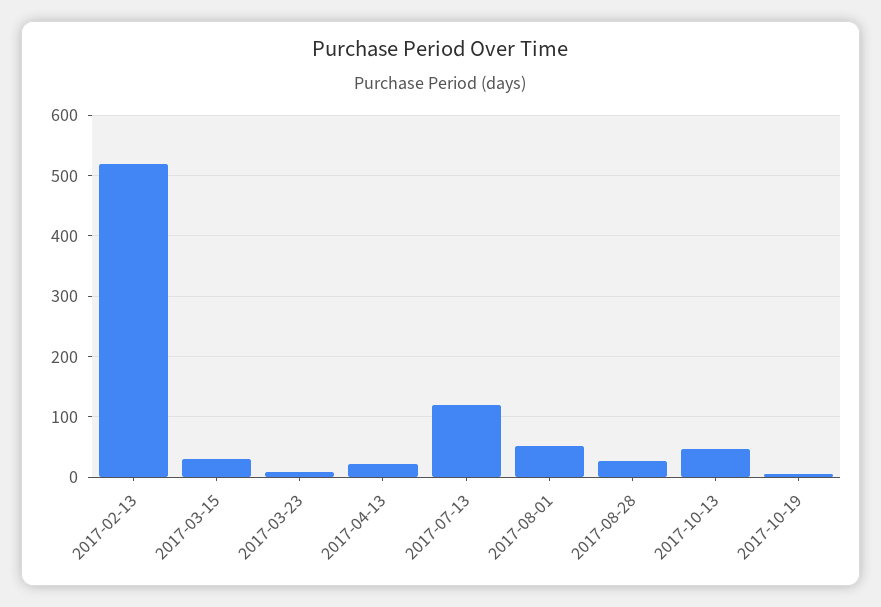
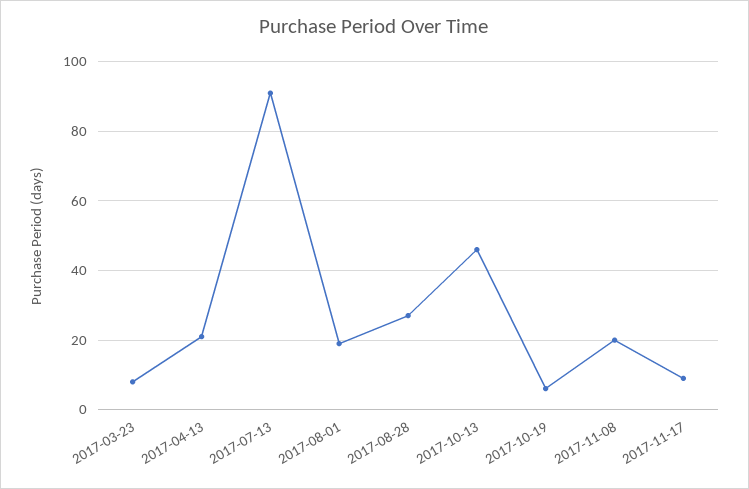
2017-02-13: 520 -> none
2017-03-15: 30 -> none
2017-07-13: 120 -> 90
2017-08-01: 50 -> 20
2017-11-08: none -> 20
2017-11-17: none -> 10

